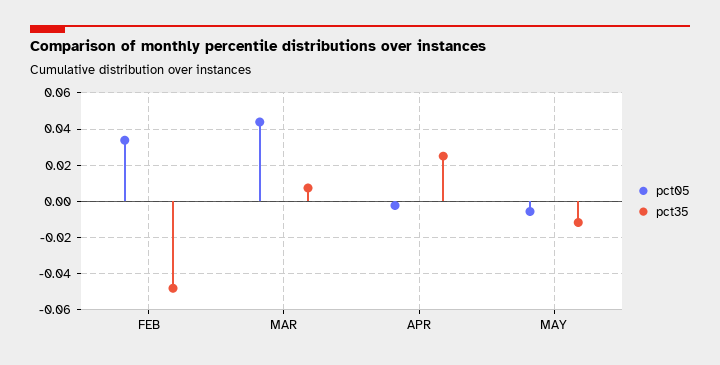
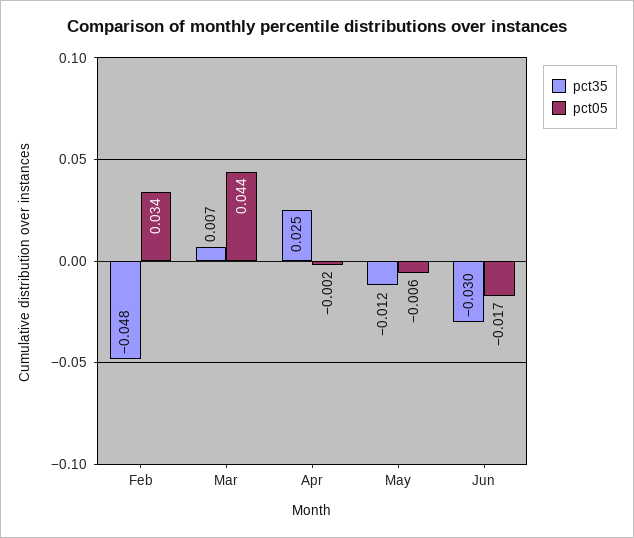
pct35, Jun: none -> -0.03
pct05, Jun: none -> -0.017

